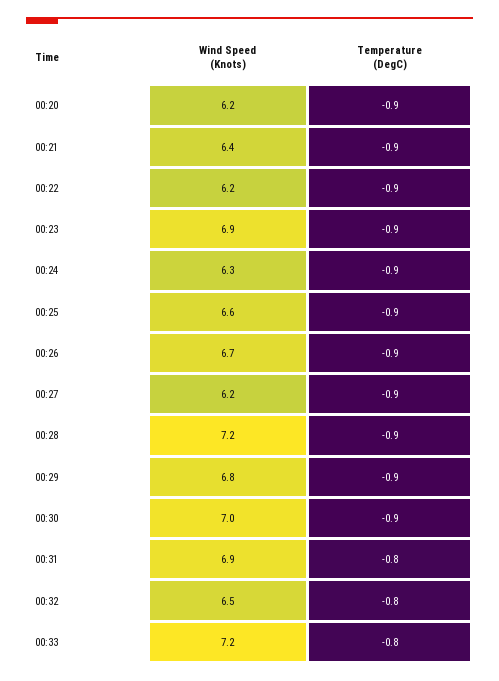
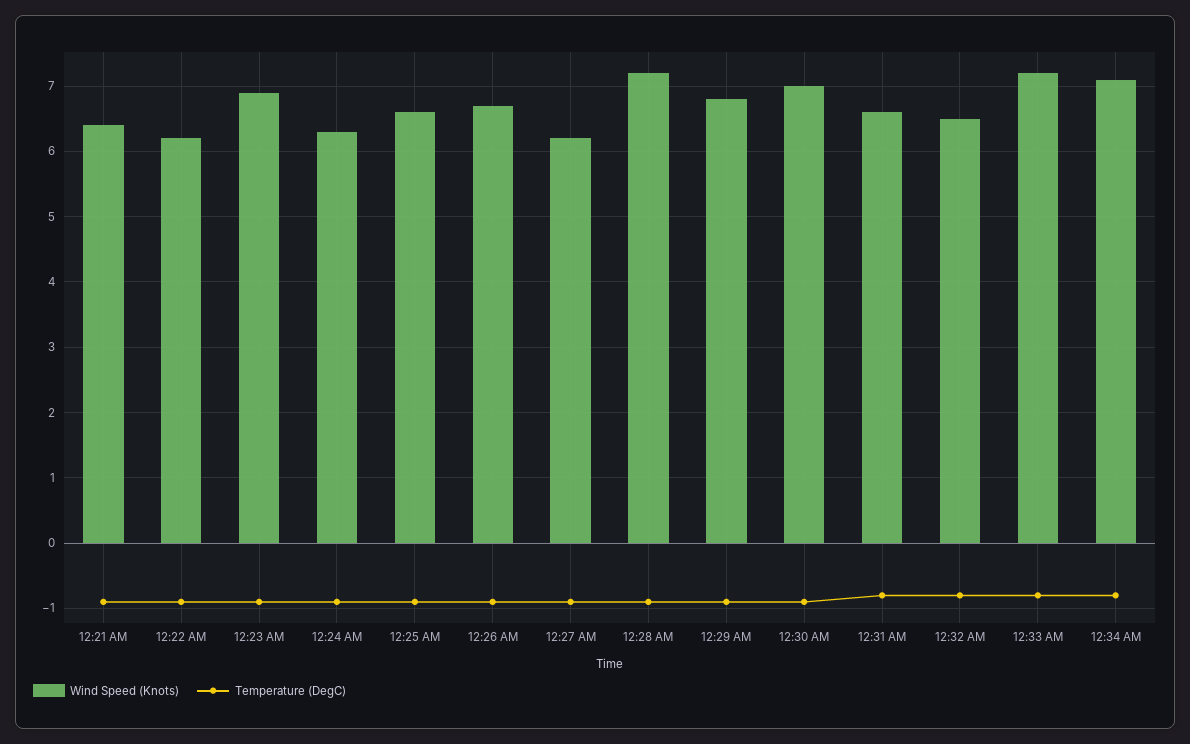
Wind Speed (Knots), 00:20: 6.2 -> none
Temperature (DegC), 00:20: -0.9 -> none
Wind Speed (Knots), 00:31: 6.9 -> 6.6
Wind Speed (Knots), 12:34 AM: none -> 7.1
Temperature (DegC), 12:34 AM: none -> -0.8

